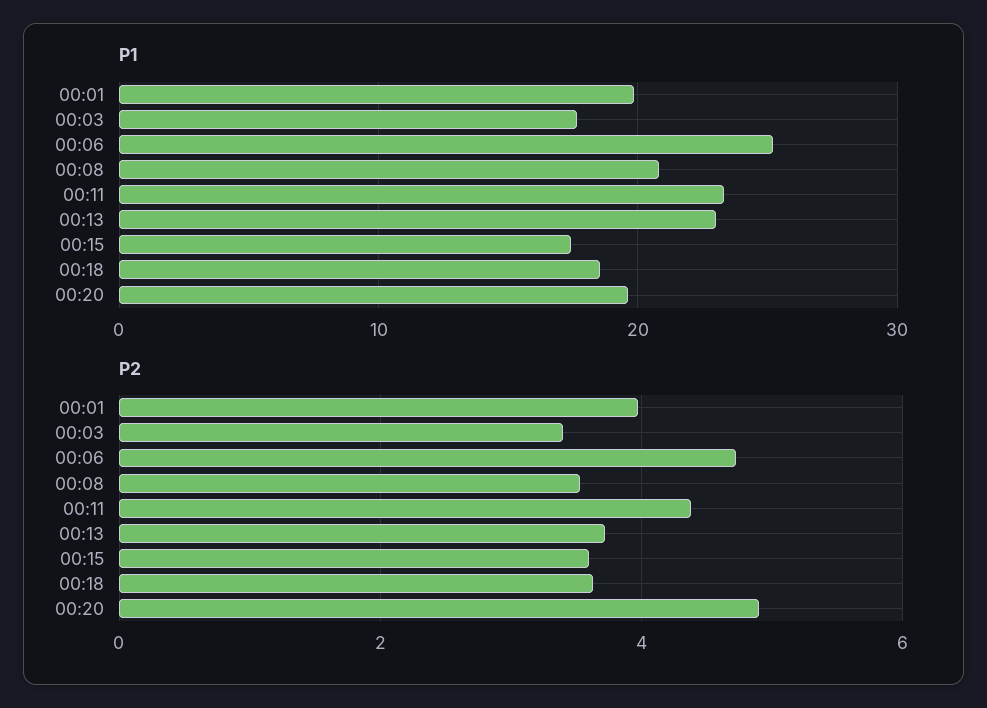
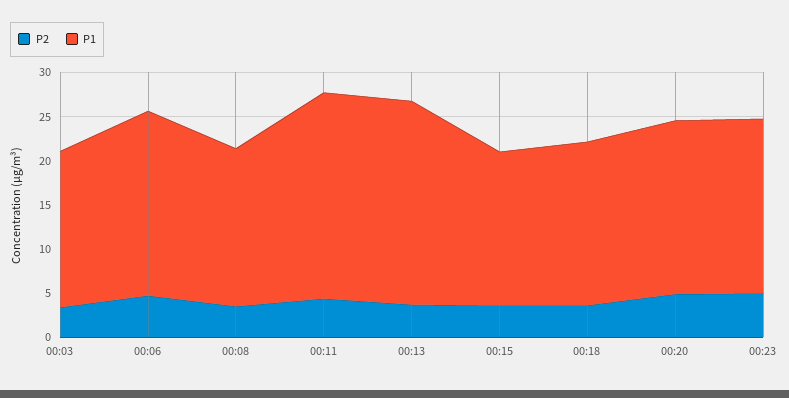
P1, 00:01: 20 -> none
P1, 00:06: 25 -> 21
P1, 00:08: 21 -> 18
P2, 00:01: 4 -> none
P2, 00:23: none -> 5
P1, 00:23: none -> 20

